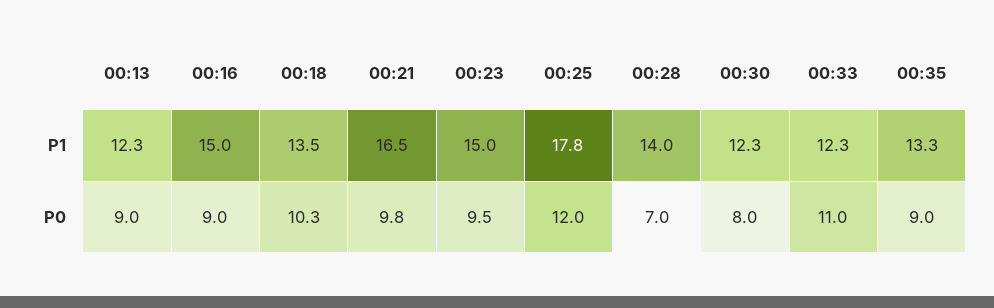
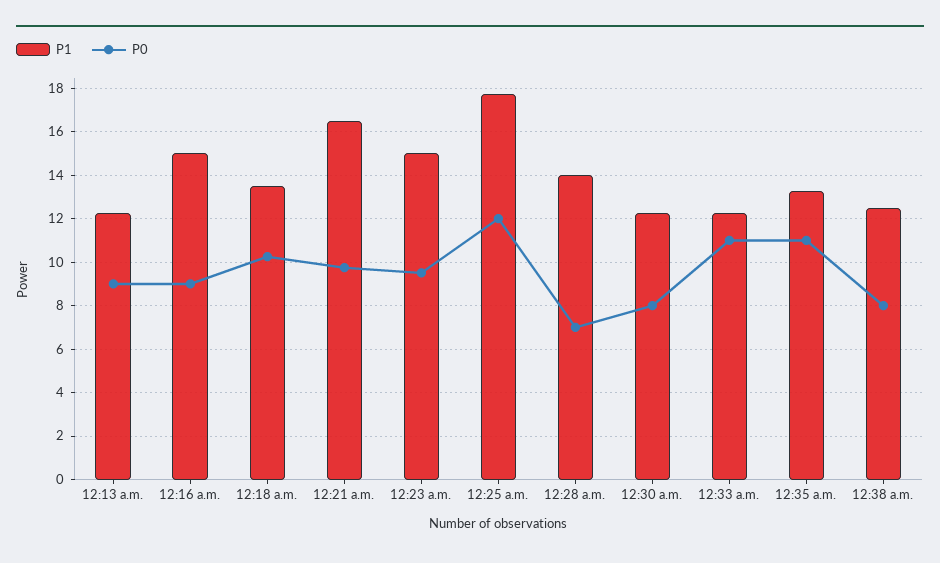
P0, 00:35: 9 -> 11
P1, 12:38 a.m.: none -> 12.5
P0, 12:38 a.m.: none -> 8

